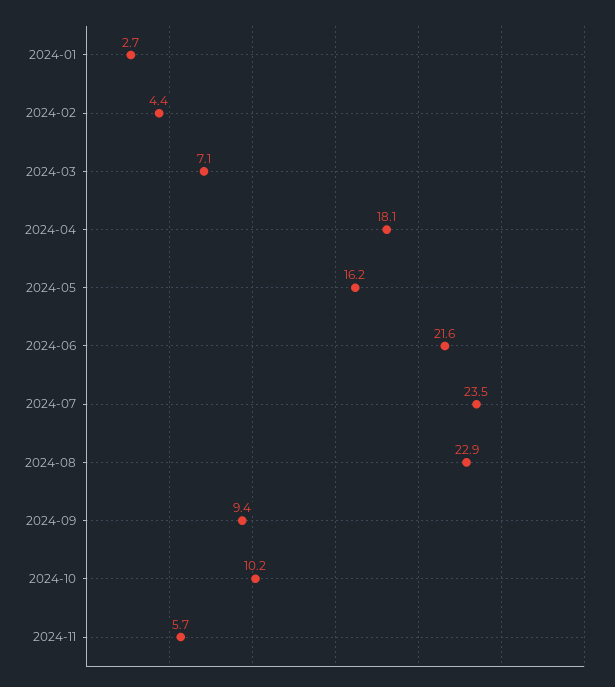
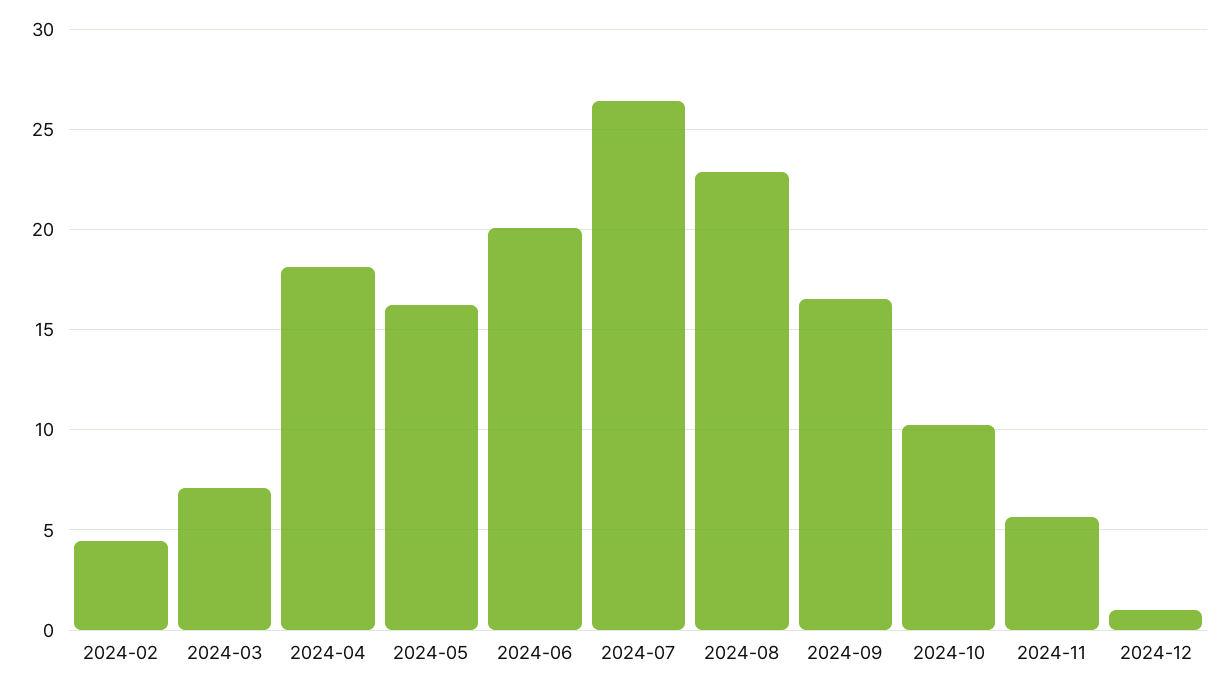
2024-01: 2.7 -> none
2024-06: 21.6 -> 20
2024-07: 23.5 -> 26.5
2024-09: 9.4 -> 16.5
2024-12: none -> 1

